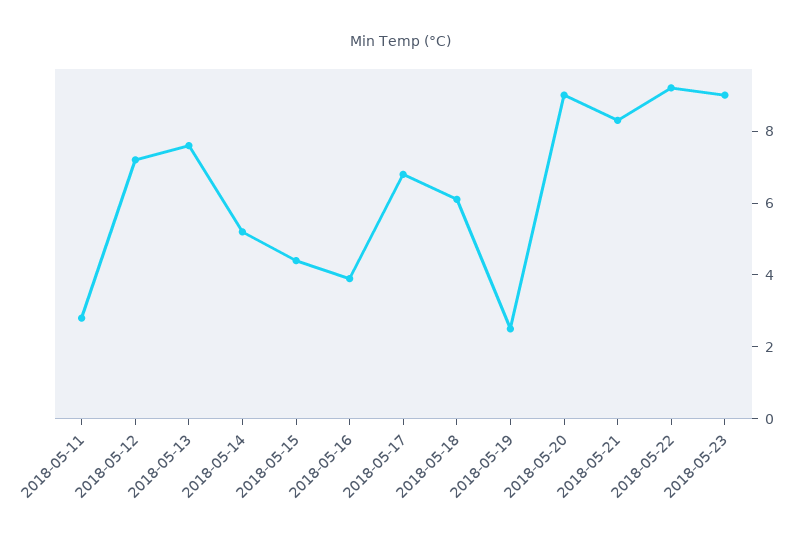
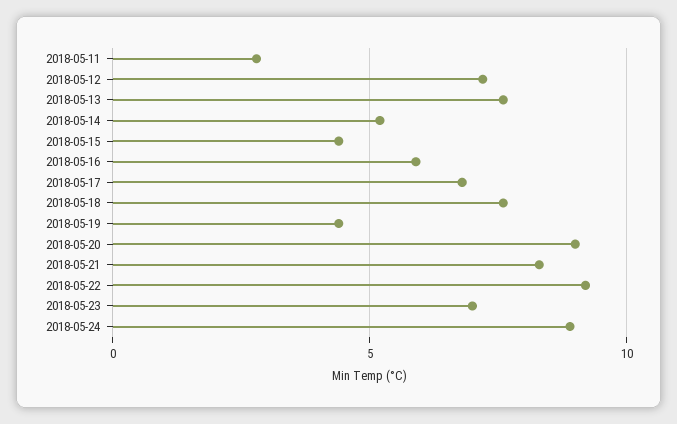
2018-05-16: 4 -> 6
2018-05-18: 6 -> 7.5
2018-05-19: 2.5 -> 4.5
2018-05-23: 9 -> 7
2018-05-24: none -> 9

